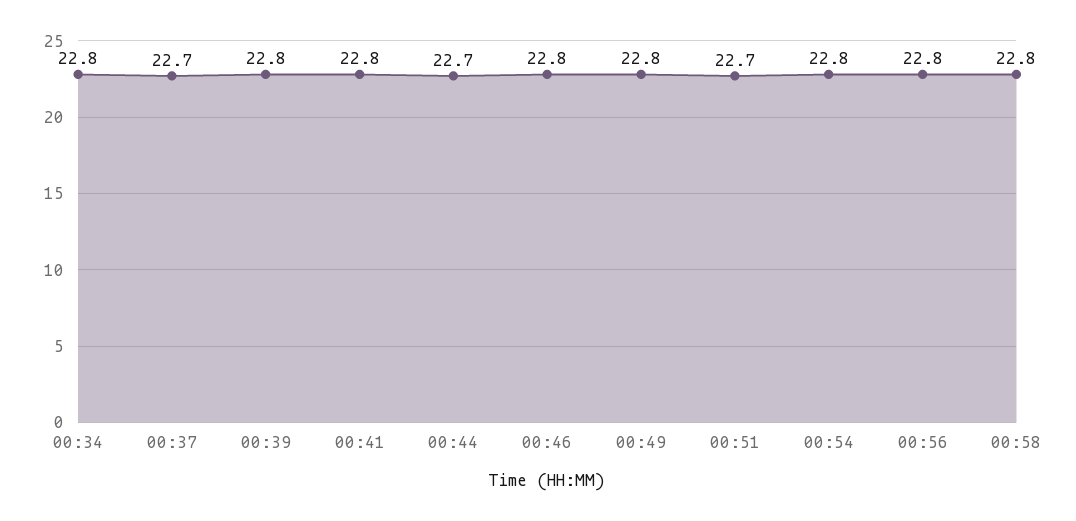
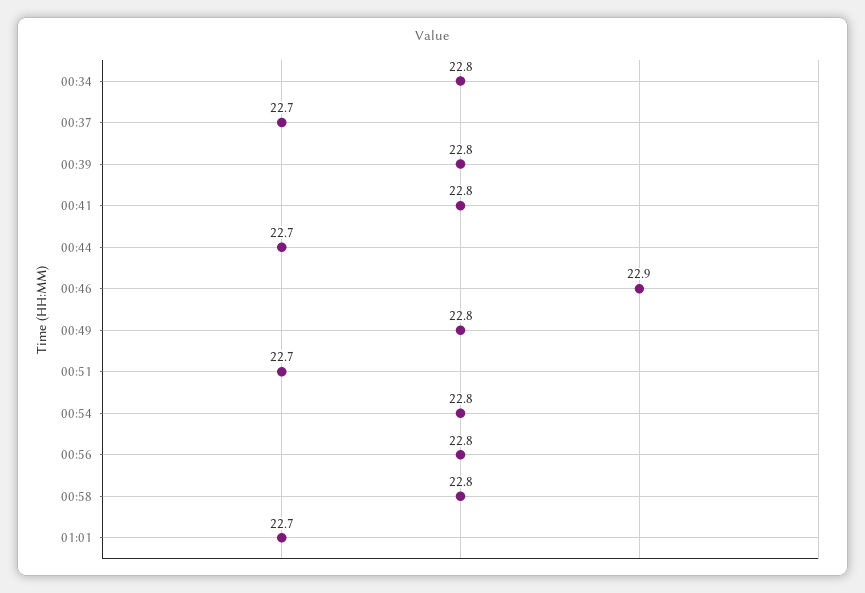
00:46: 22.8 -> 22.9
01:01: none -> 22.7

